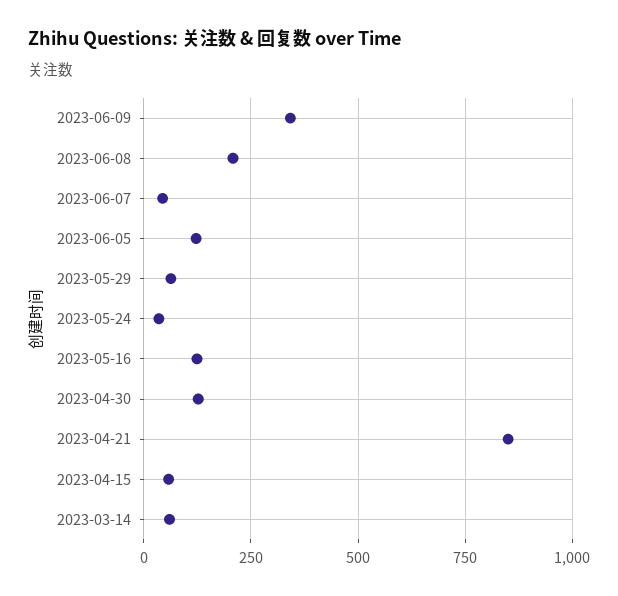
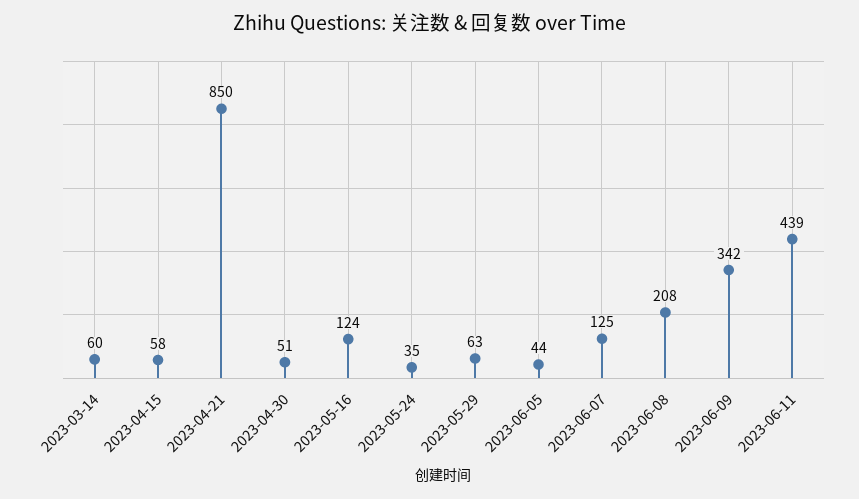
2023-06-07: 50 -> 125
2023-06-05: 125 -> 44
2023-04-30: 125 -> 51
2023-06-11: none -> 439

